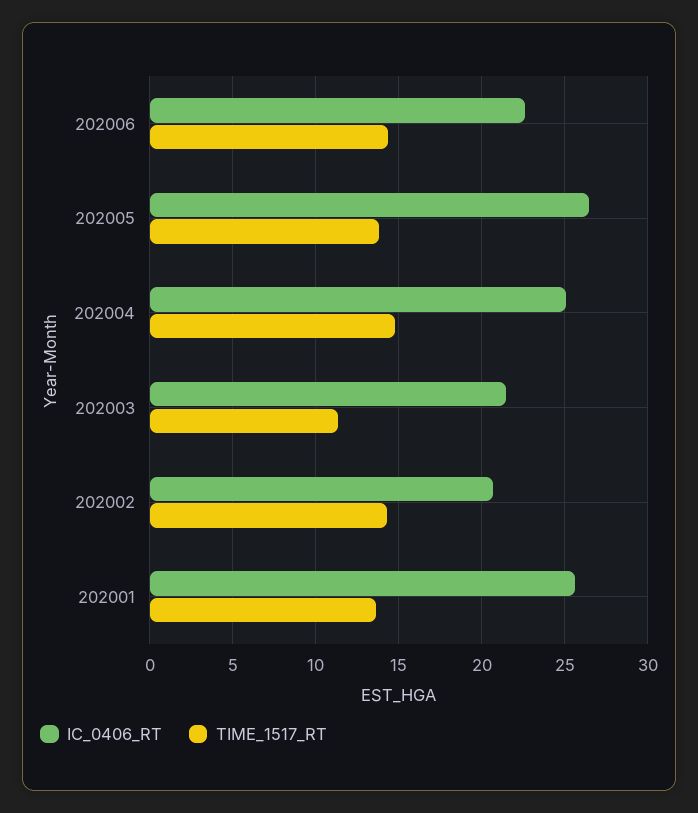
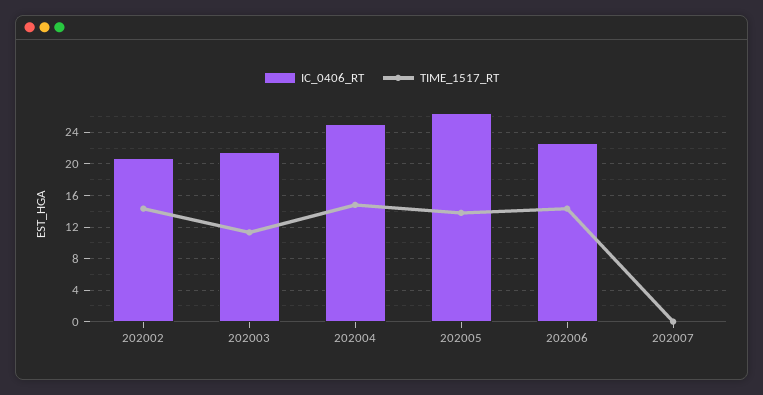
IC_0406_RT, 202001: 25.5 -> none
TIME_1517_RT, 202001: 13.5 -> none
IC_0406_RT, 202007: none -> 0
TIME_1517_RT, 202007: none -> 0

